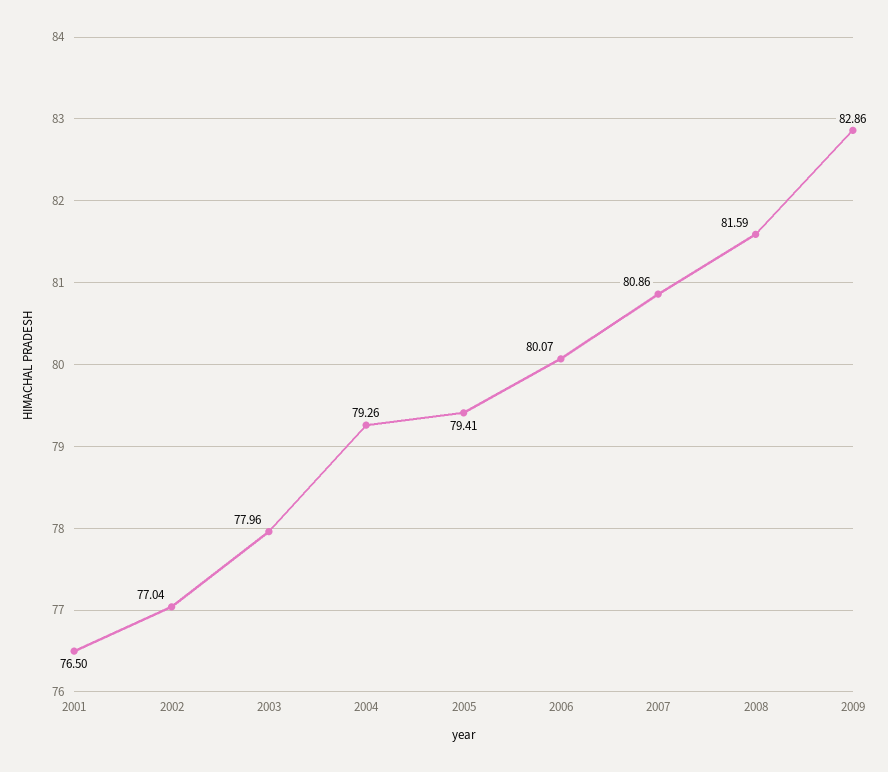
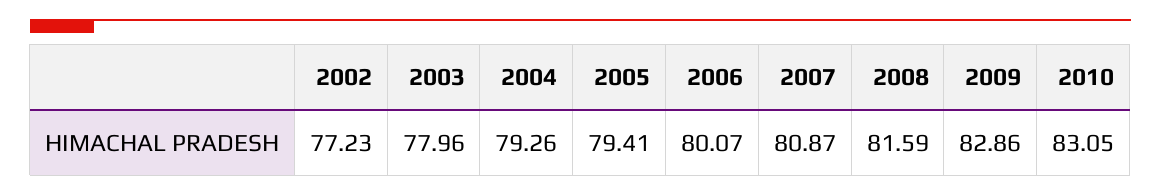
2001: 76.5 -> none
2002: 77.04 -> 77.23
2007: 80.86 -> 80.87
2010: none -> 83.05

